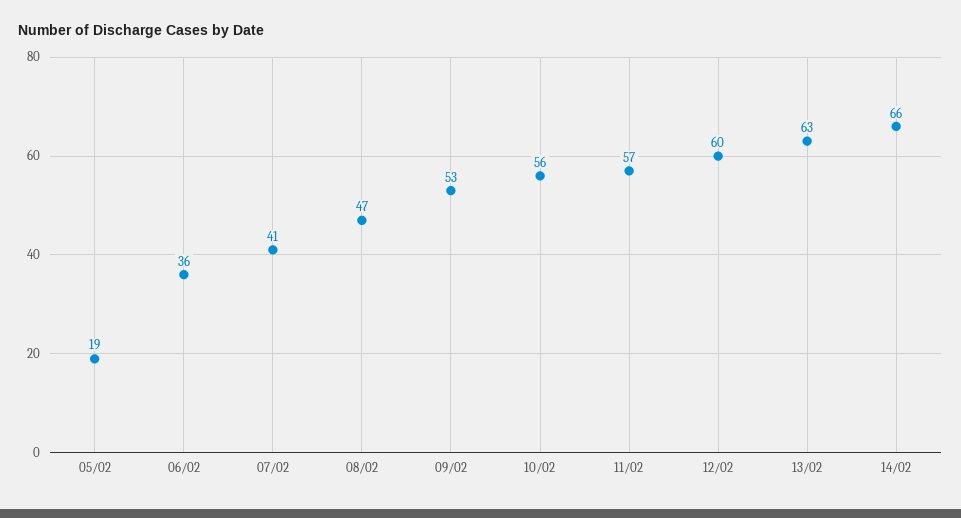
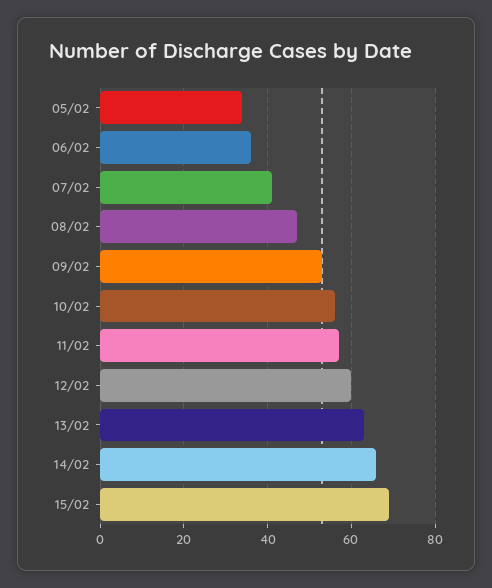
05/02: 19 -> 35
15/02: none -> 70

